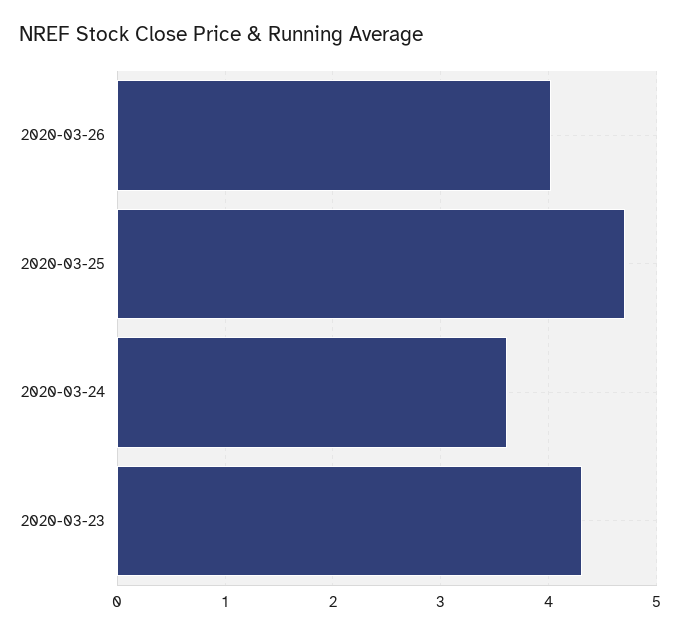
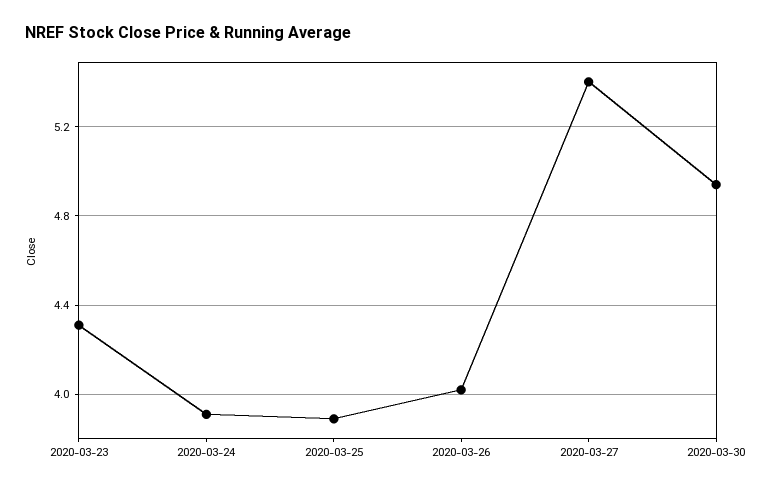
2020-03-25: 4.7 -> 3.9
2020-03-24: 3.6 -> 3.9
2020-03-27: none -> 5.4
2020-03-30: none -> 4.95

